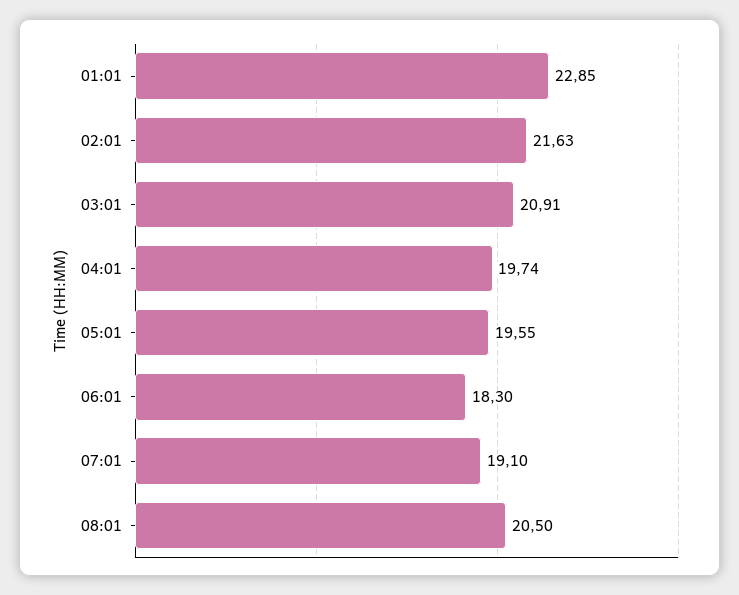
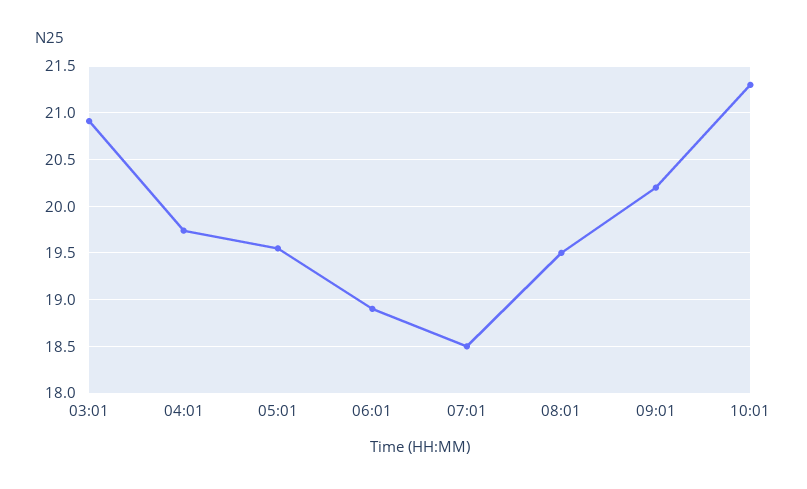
01:01: 22.85 -> none
02:01: 21.63 -> none
06:01: 18.3 -> 18.9
07:01: 19.1 -> 18.5
08:01: 20.5 -> 19.5
09:01: none -> 20.2
10:01: none -> 21.3

